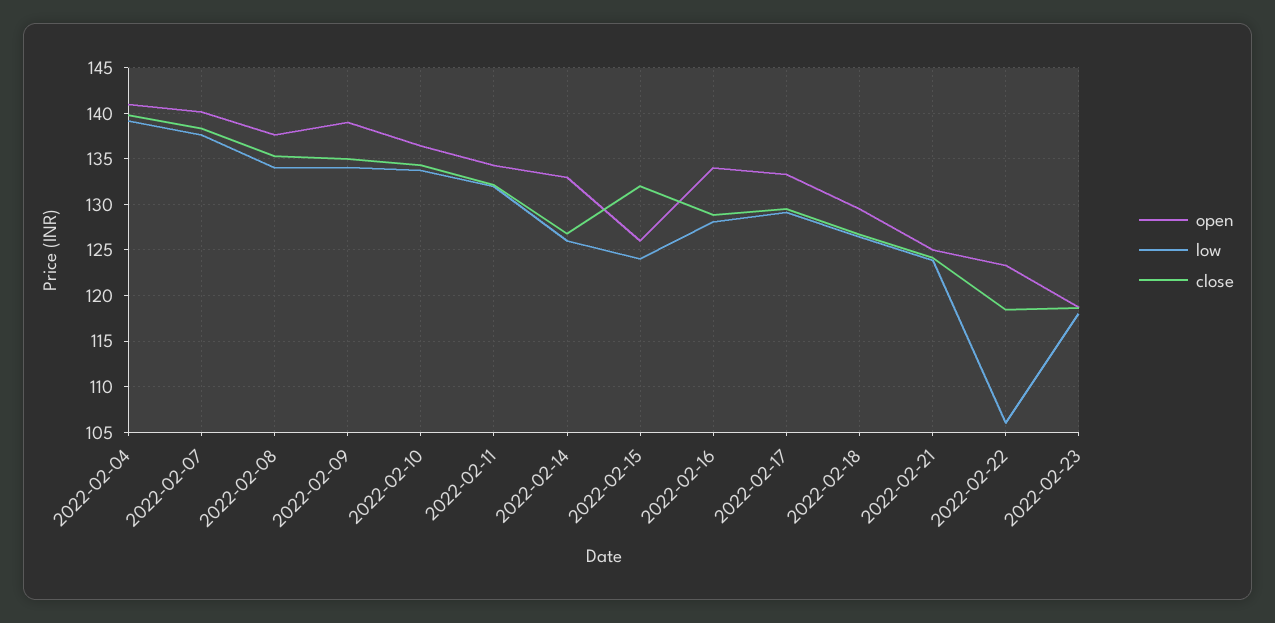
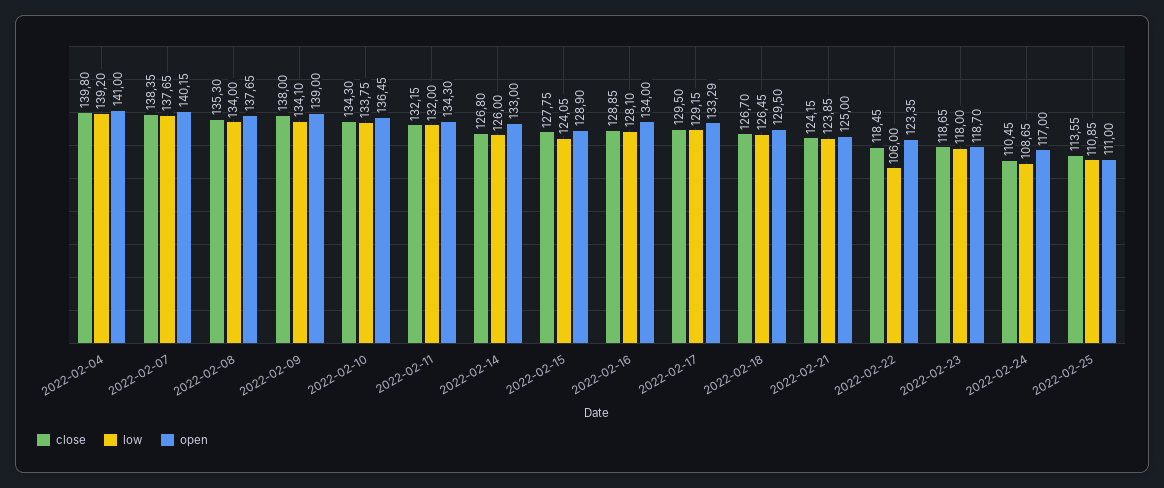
close, 2022-02-09: 135 -> 138
open, 2022-02-15: 126 -> 128.9
close, 2022-02-15: 132 -> 127.75
close, 2022-02-24: none -> 110.45
low, 2022-02-24: none -> 108.65
open, 2022-02-24: none -> 117
close, 2022-02-25: none -> 113.55
low, 2022-02-25: none -> 110.85
open, 2022-02-25: none -> 111

